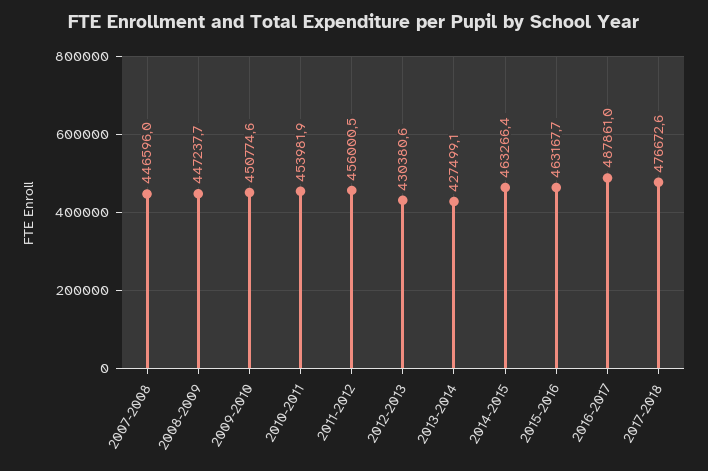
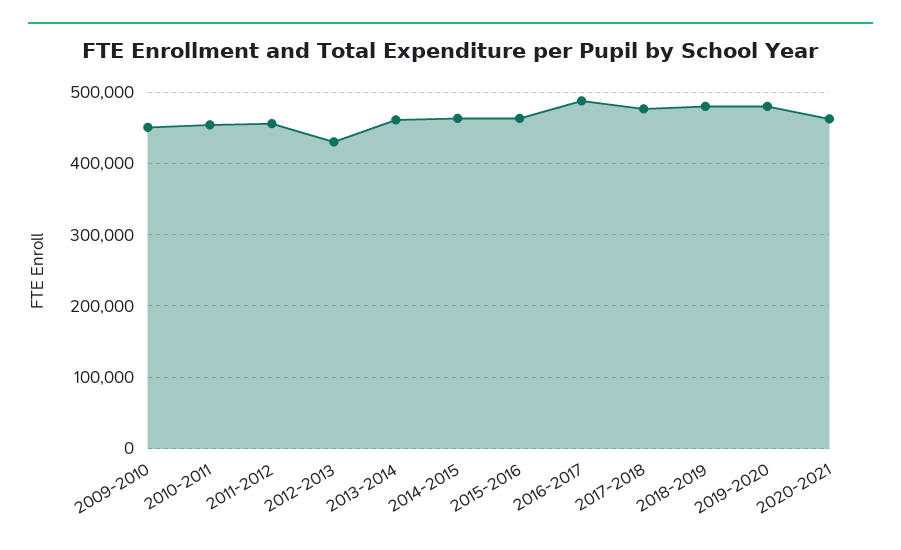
2007-2008: 446596 -> none
2008-2009: 447237.7 -> none
2013-2014: 427499.1 -> 460000
2018-2019: none -> 480000
2019-2020: none -> 480000
2020-2021: none -> 460000

